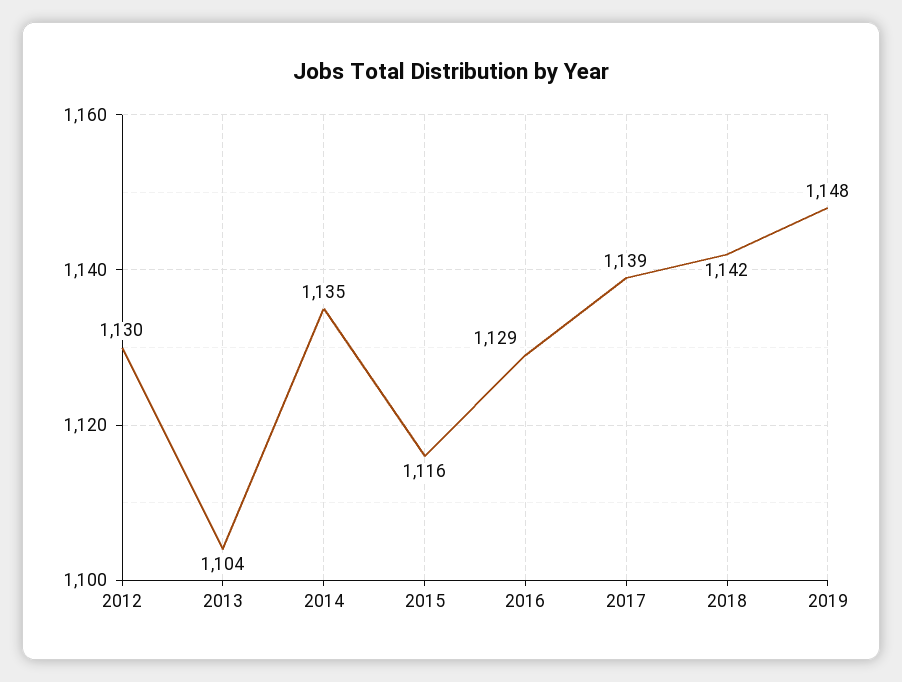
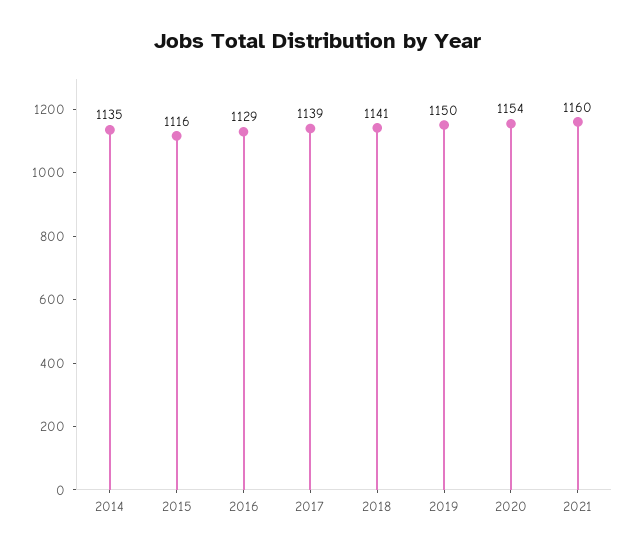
2012: 1130 -> none
2013: 1104 -> none
2018: 1142 -> 1141
2019: 1148 -> 1150
2020: none -> 1154
2021: none -> 1160

